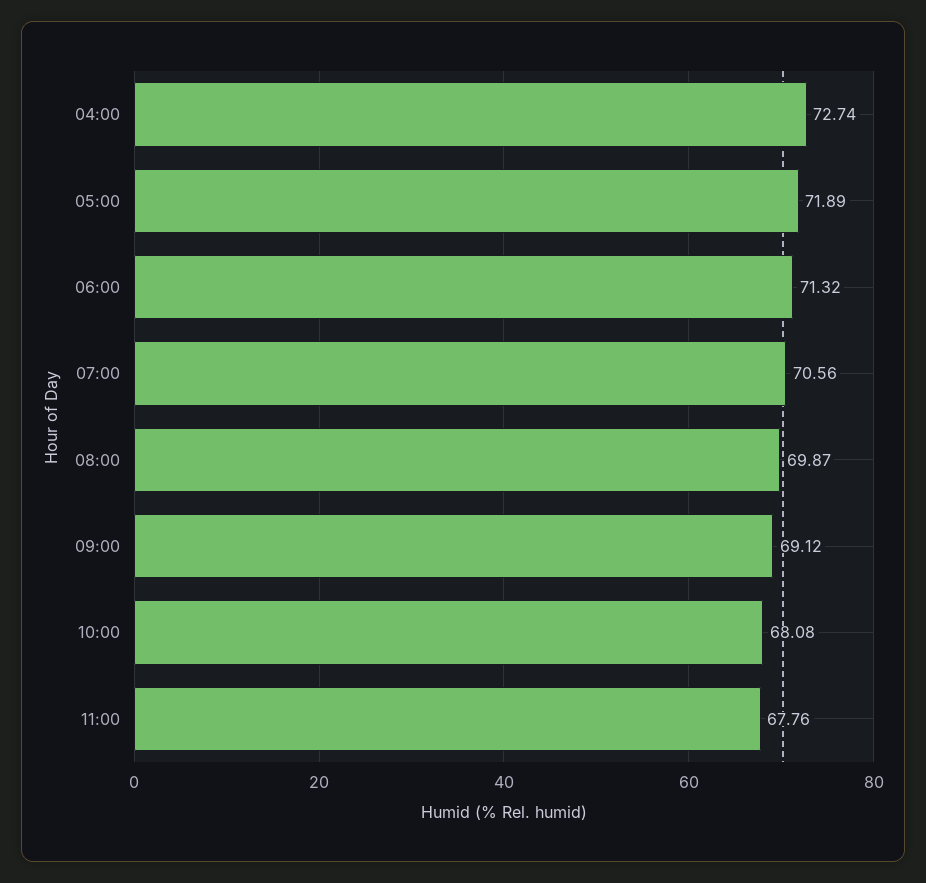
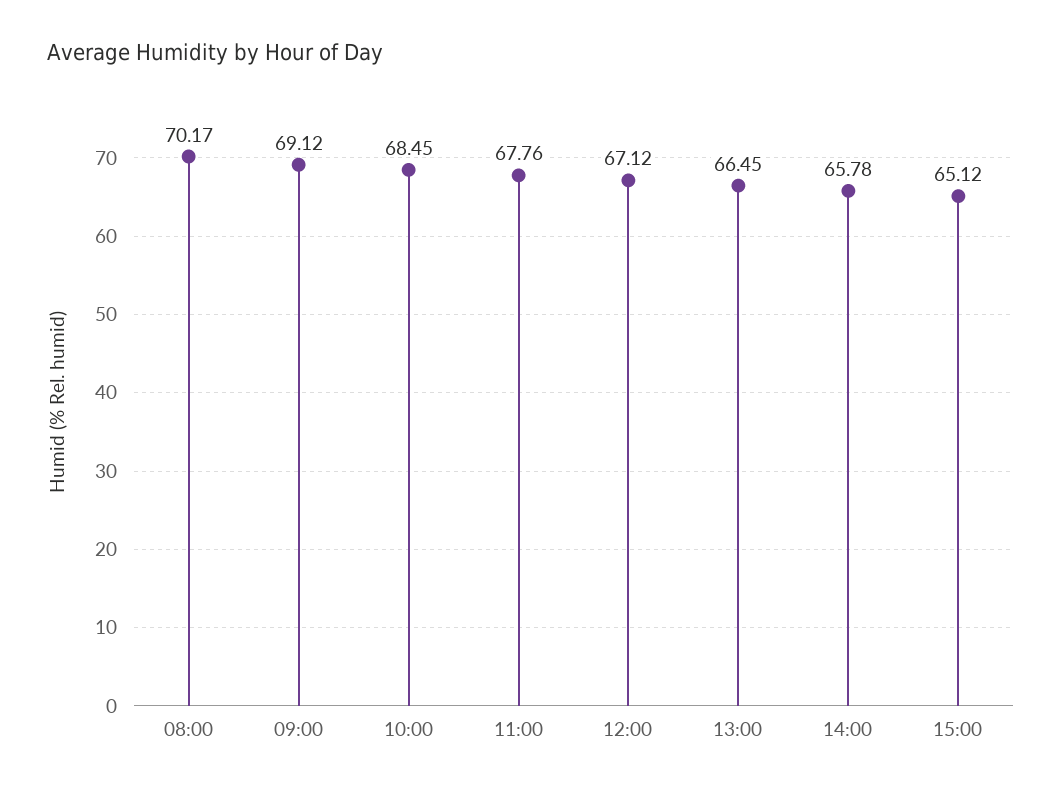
04:00: 72.74 -> none
05:00: 71.89 -> none
06:00: 71.32 -> none
07:00: 70.56 -> none
08:00: 69.87 -> 70.17
10:00: 68.08 -> 68.45
12:00: none -> 67.12
13:00: none -> 66.45
14:00: none -> 65.78
15:00: none -> 65.12

